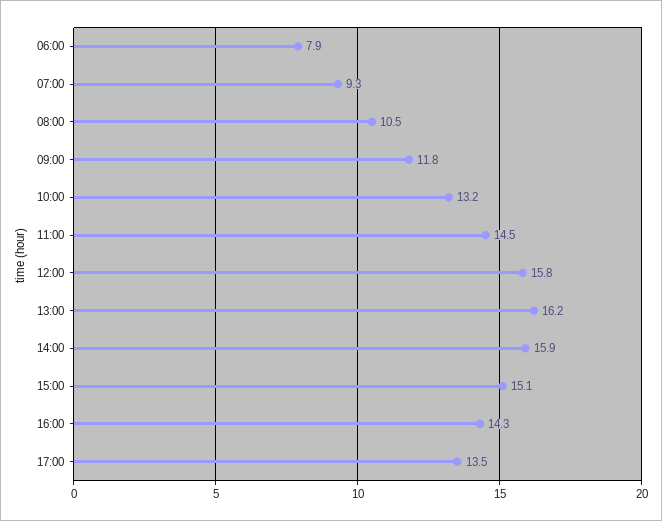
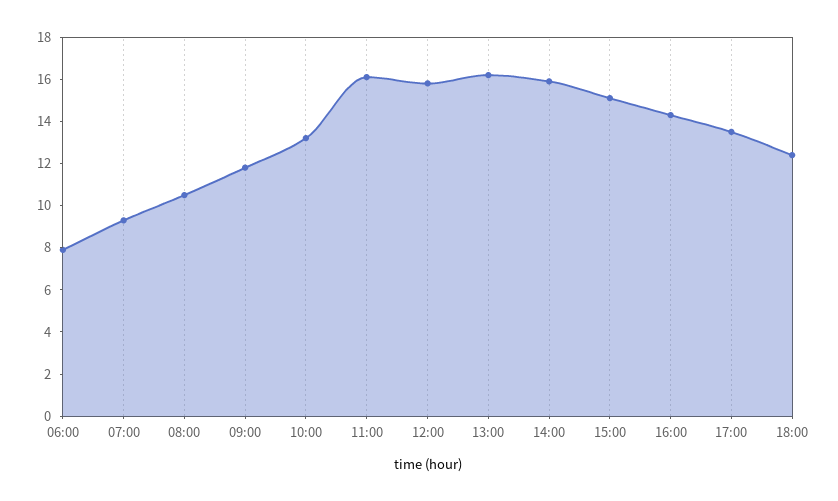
11:00: 14.5 -> 16
18:00: none -> 12.5

